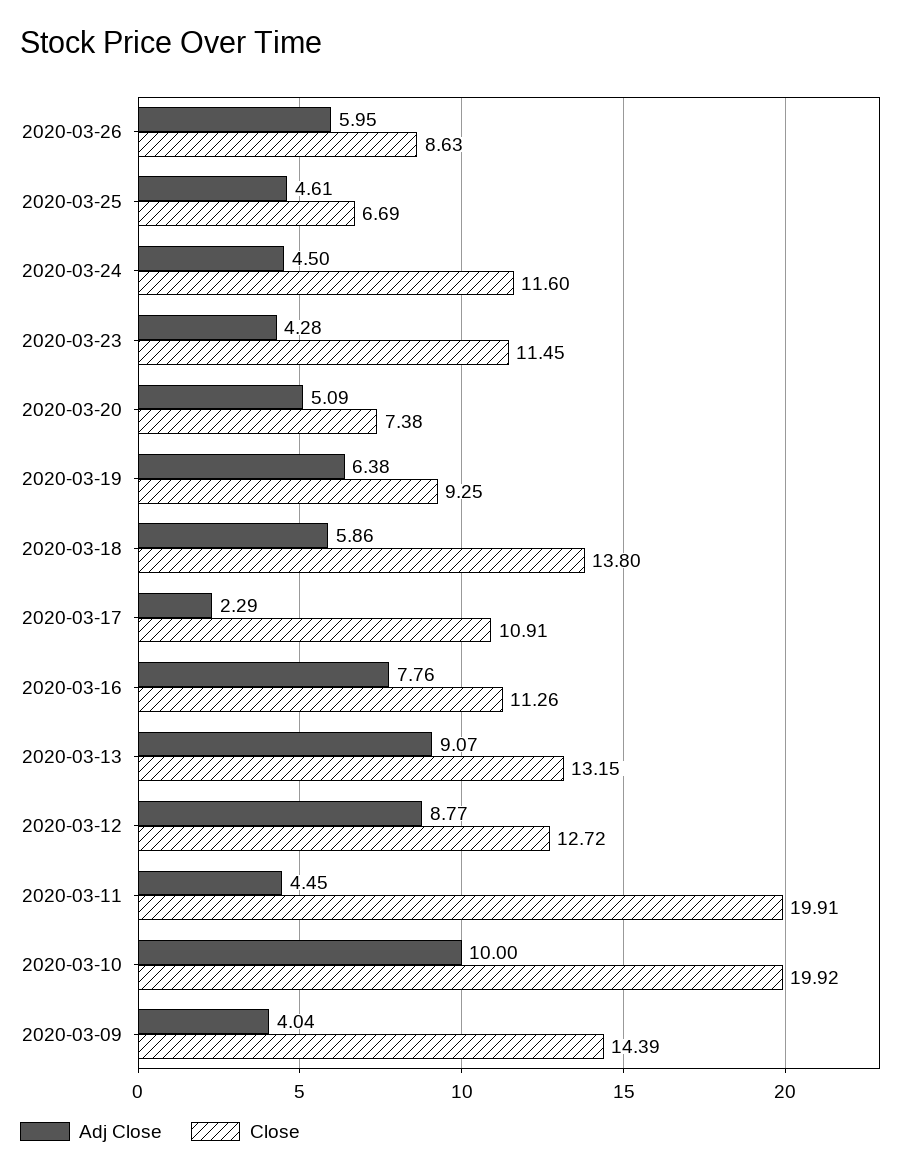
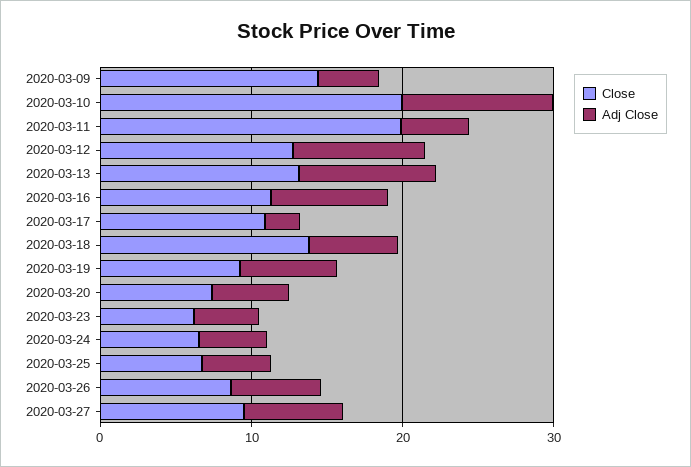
Close, 2020-03-24: 11.6 -> 6
Close, 2020-03-23: 11.45 -> 6
Close, 2020-03-27: none -> 10
Adj Close, 2020-03-27: none -> 6

